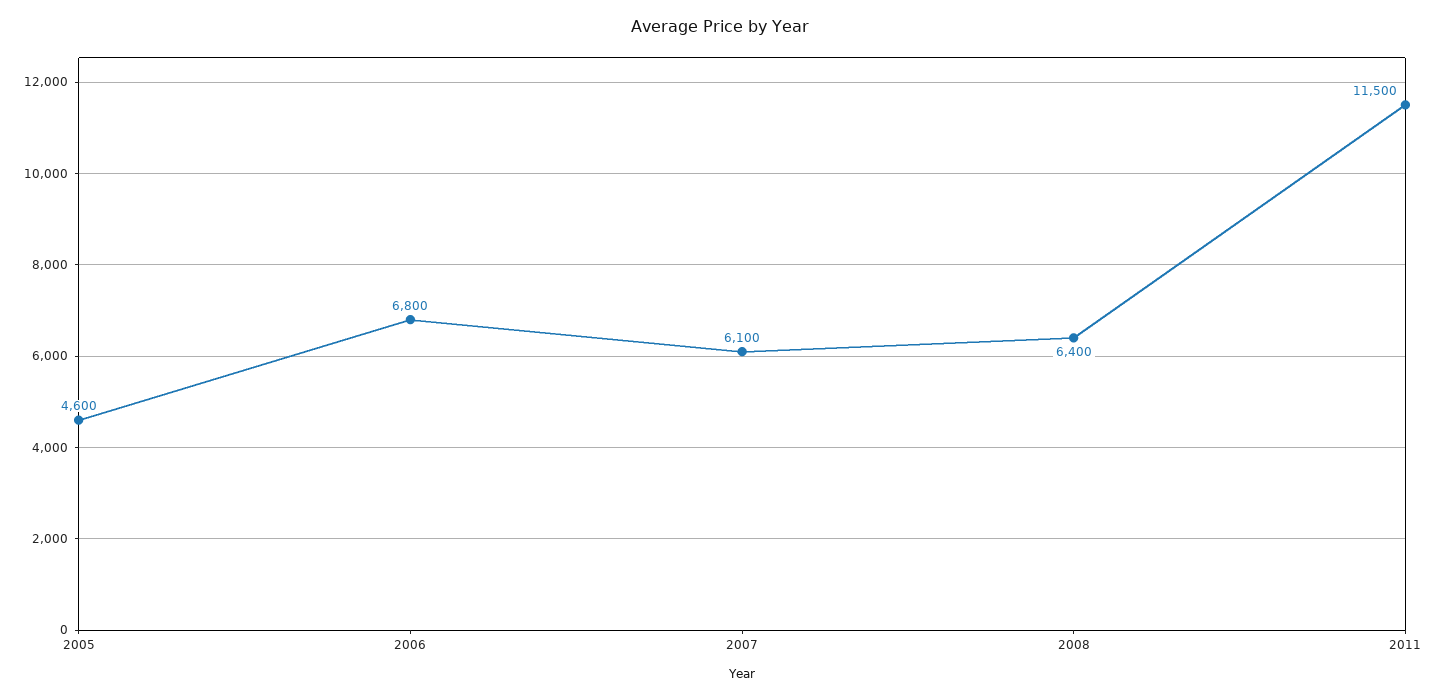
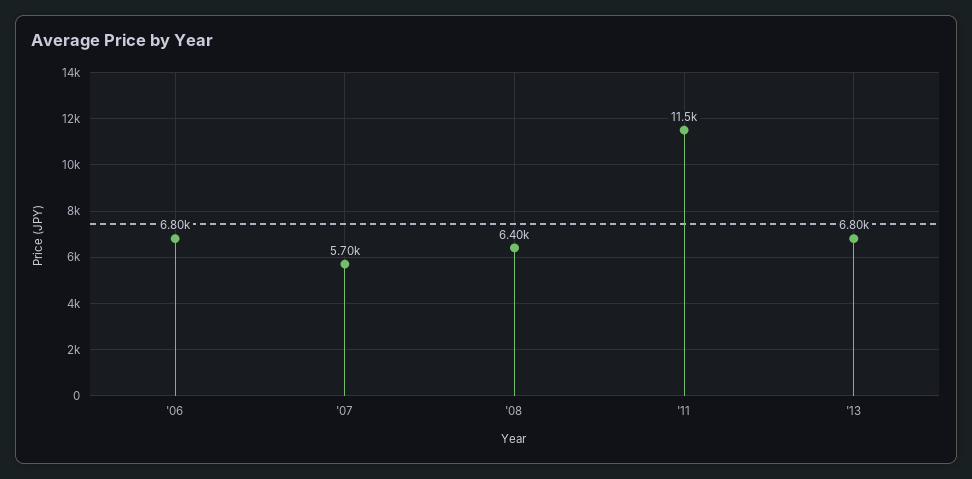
2005: 4600 -> none
2007: 6100 -> 5700
'13: none -> 6800

